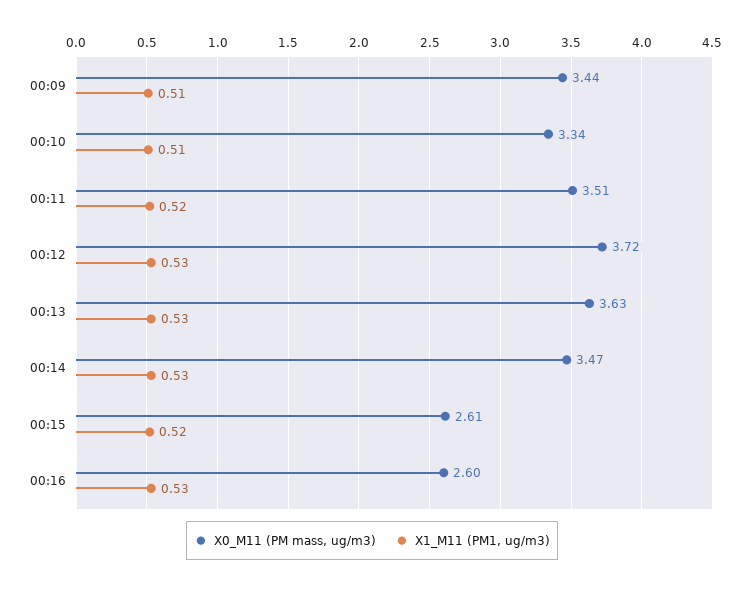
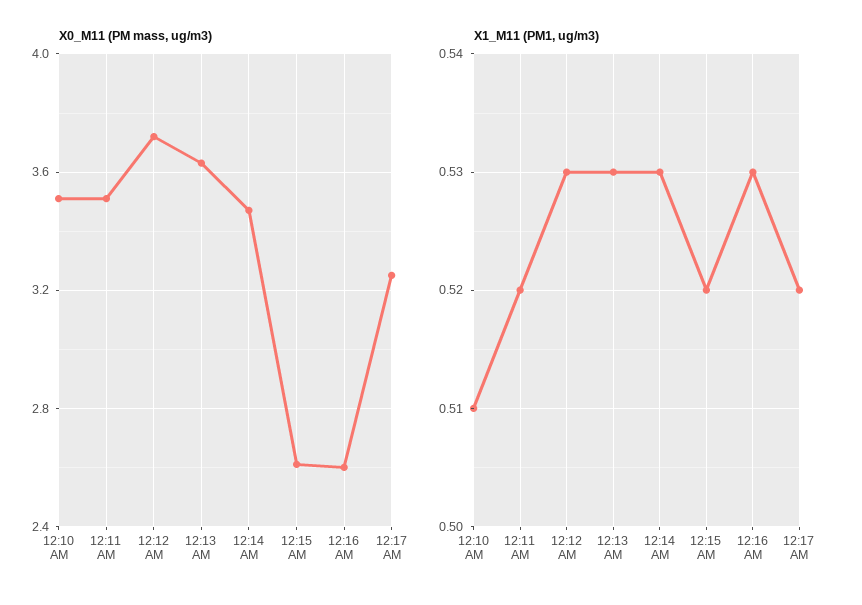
X0_M11 (PM mass, ug/m3), 00:09: 3.44 -> none
X1_M11 (PM1, ug/m3), 00:09: 0.51 -> none
X0_M11 (PM mass, ug/m3), 00:10: 3.34 -> 3.5
X0_M11 (PM mass, ug/m3), 12:17 AM: none -> 3.25
X1_M11 (PM1, ug/m3), 12:17 AM: none -> 0.52

